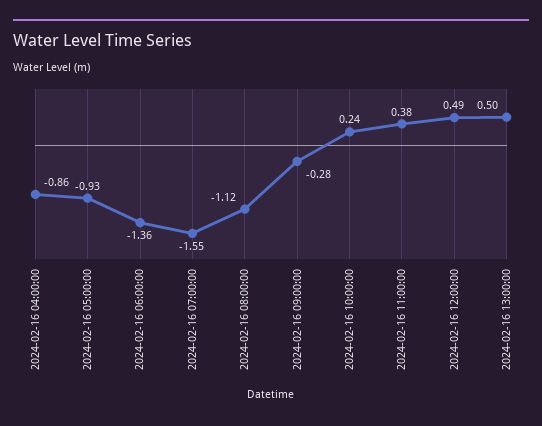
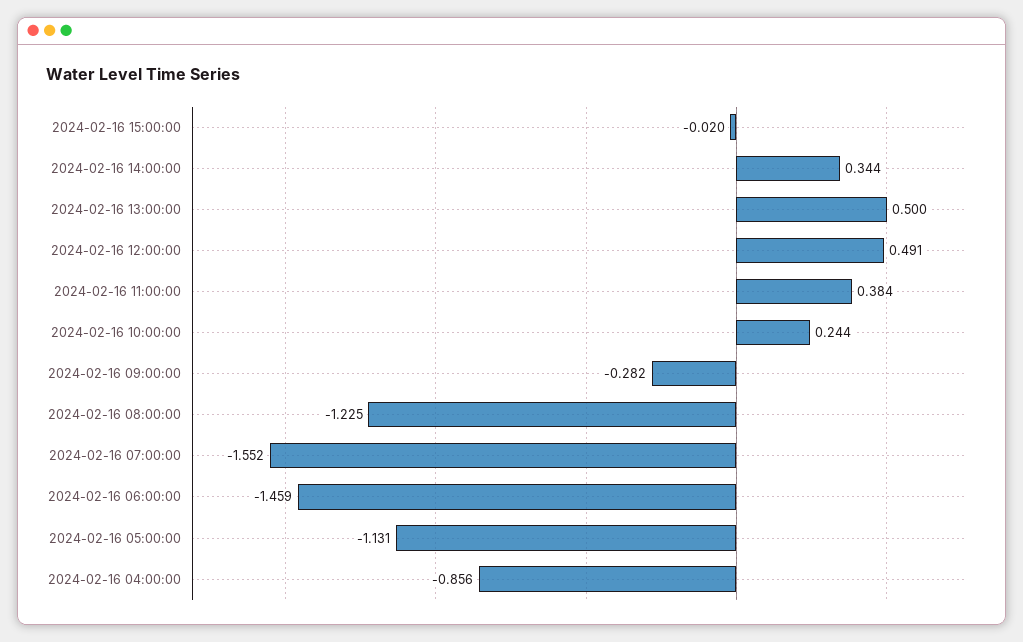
2024-02-16 05:00:00: -0.93 -> -1.131
2024-02-16 06:00:00: -1.36 -> -1.459
2024-02-16 08:00:00: -1.12 -> -1.225
2024-02-16 15:00:00: none -> -0.02
2024-02-16 14:00:00: none -> 0.344

